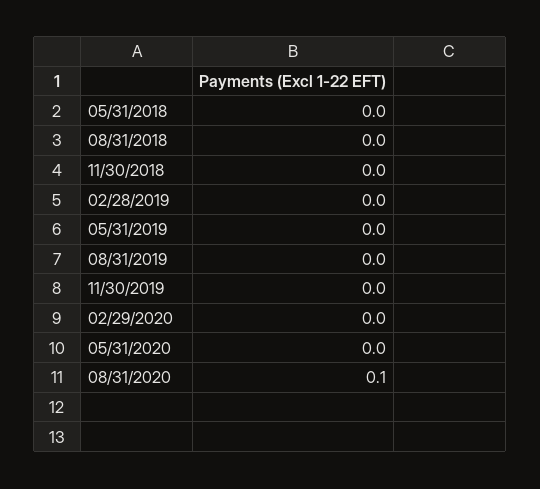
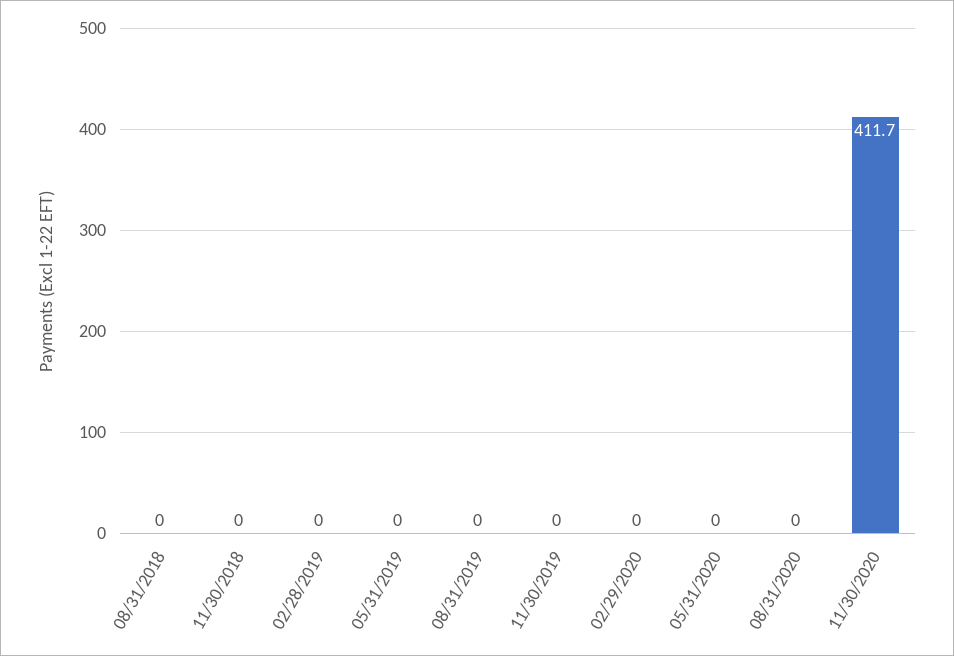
05/31/2018: 0 -> none
08/31/2020: 0.1 -> 0
11/30/2020: none -> 411.7

